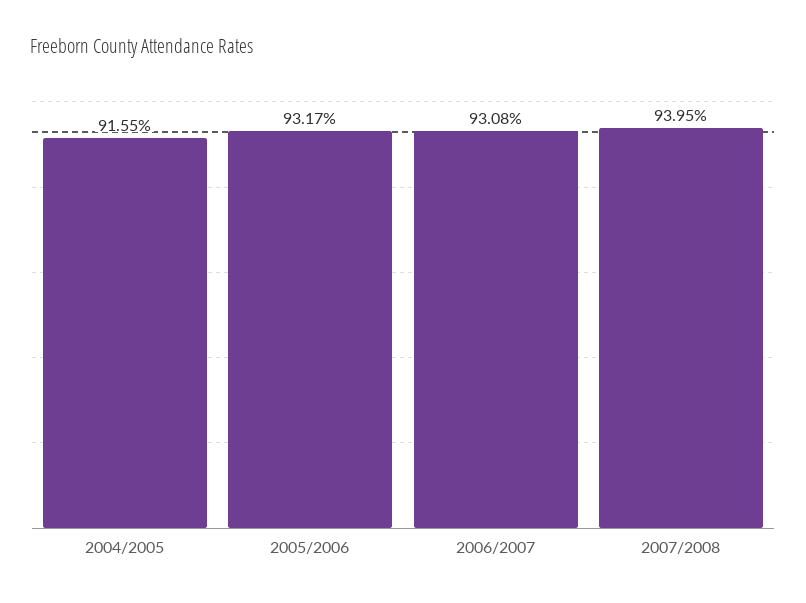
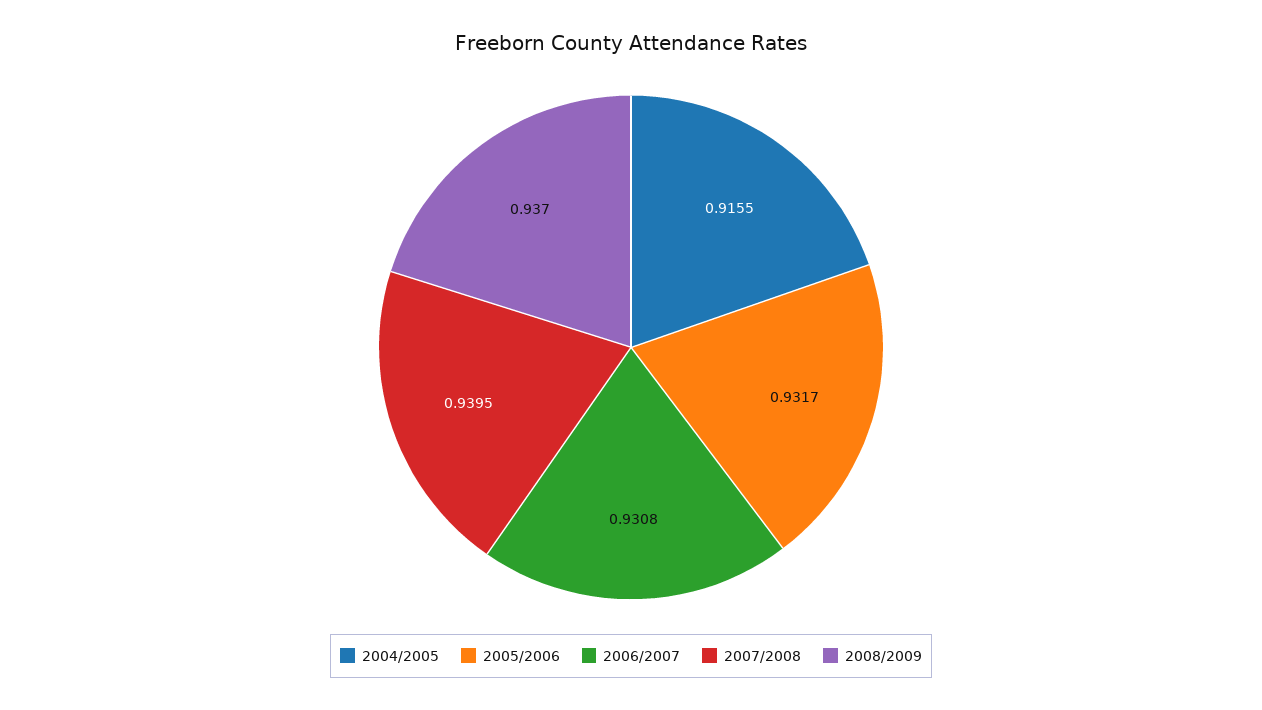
2008/2009: none -> 0.937

